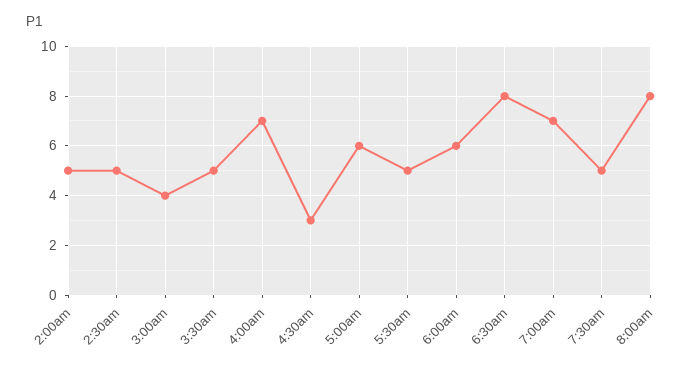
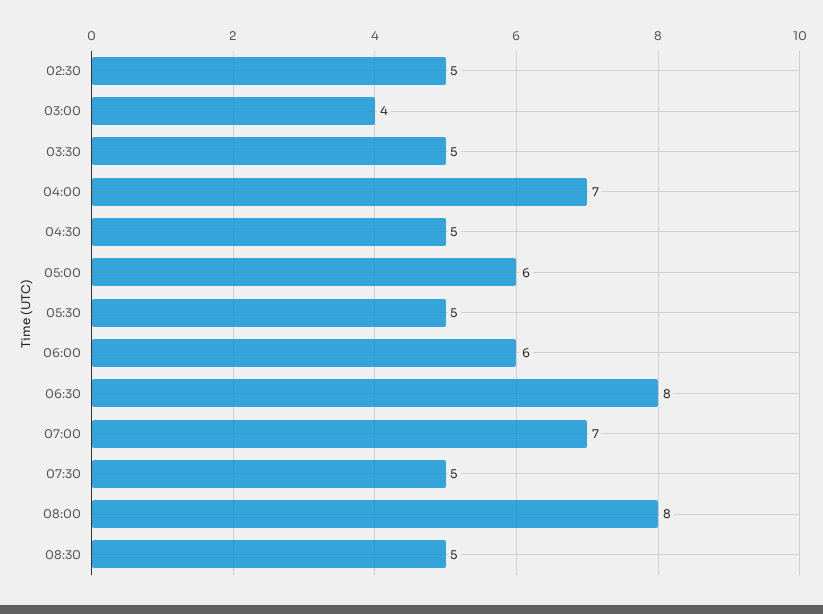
2:00am: 5 -> none
4:30am: 3 -> 5
08:30: none -> 5

